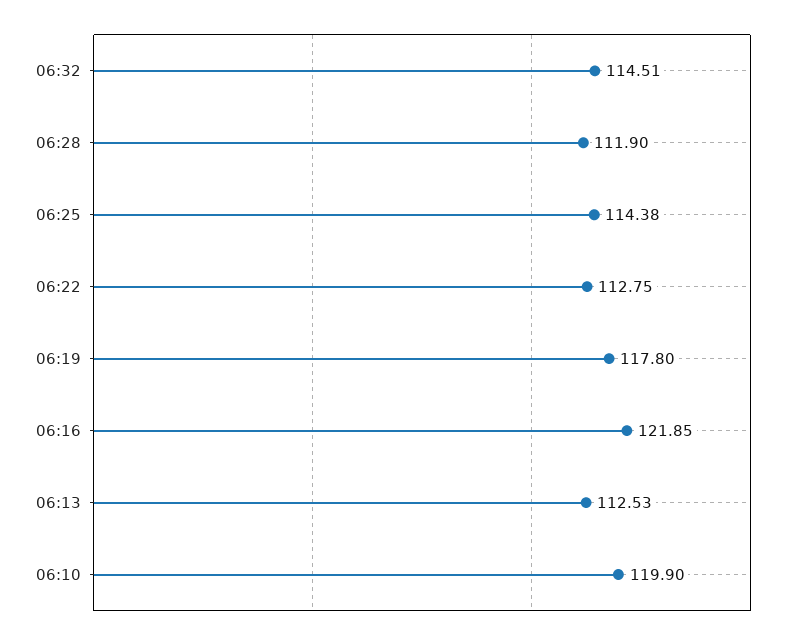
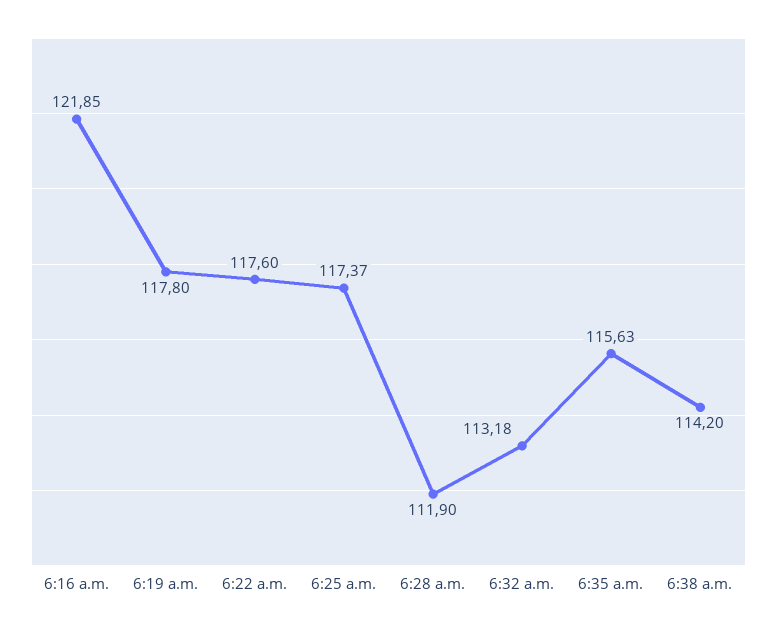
06:32: 114.51 -> 113.18
06:25: 114.38 -> 117.37
06:22: 112.75 -> 117.6
06:13: 112.53 -> none
06:10: 119.9 -> none
6:35 a.m.: none -> 115.63
6:38 a.m.: none -> 114.2

